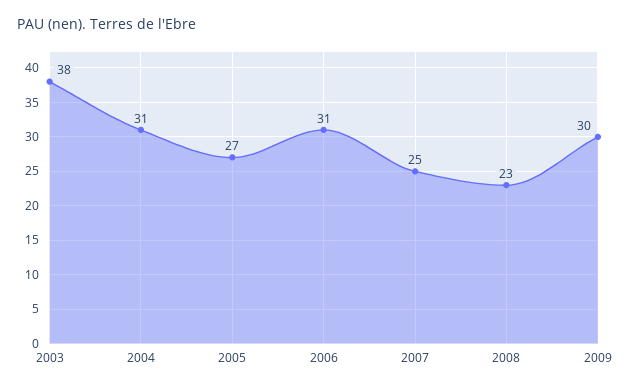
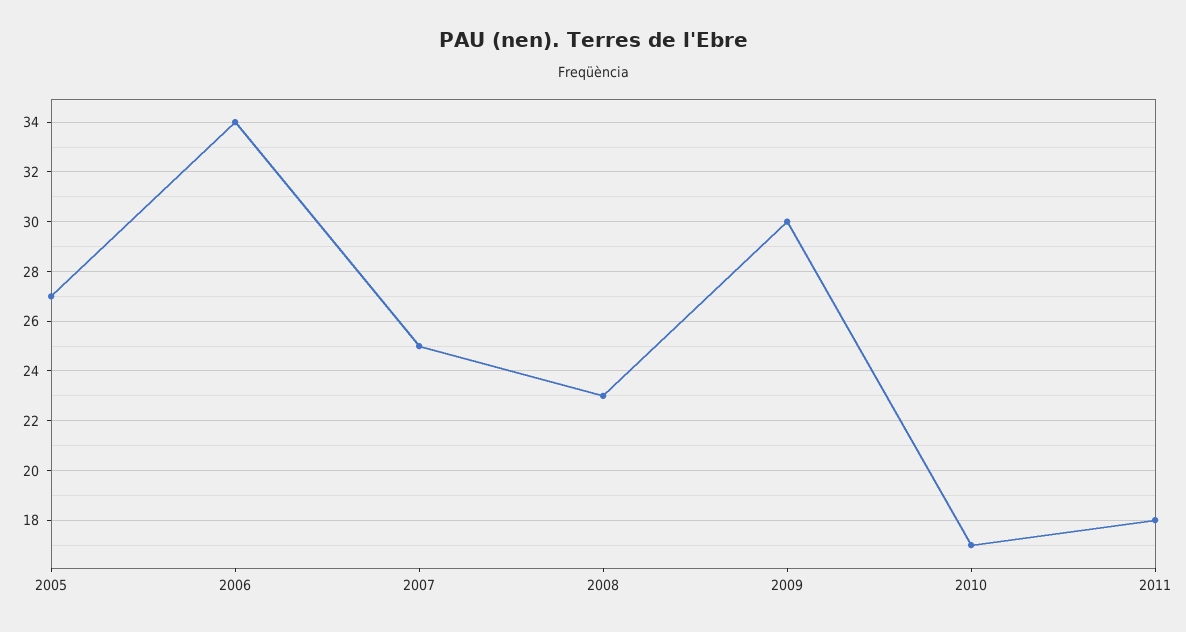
2003: 38 -> none
2004: 31 -> none
2006: 31 -> 34
2010: none -> 17
2011: none -> 18

